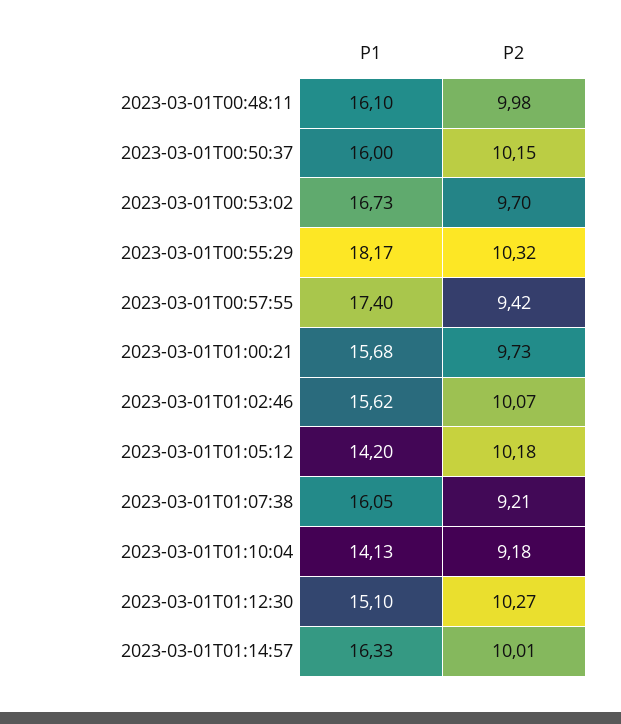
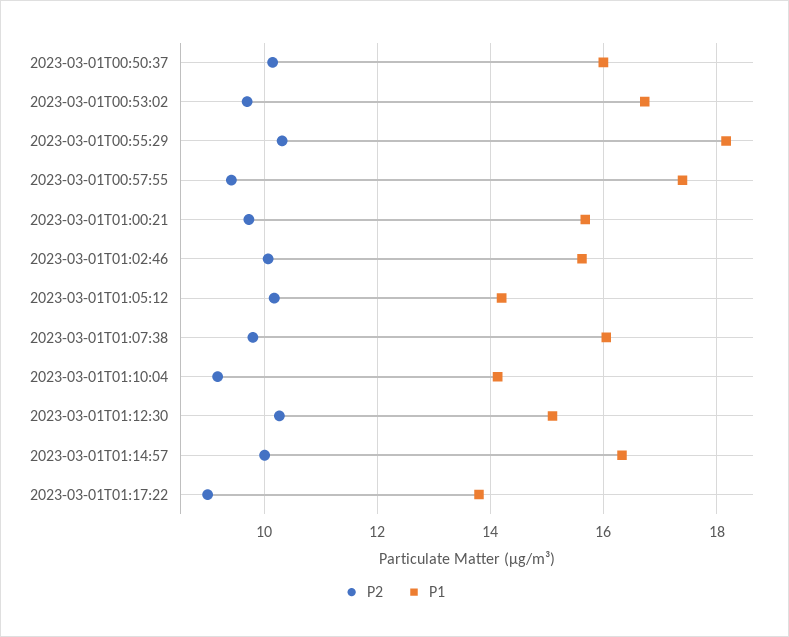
P1, 2023-03-01T00:48:11: 16.1 -> none
P2, 2023-03-01T00:48:11: 9.98 -> none
P2, 2023-03-01T01:07:38: 9.21 -> 9.8
P2, 2023-03-01T01:17:22: none -> 9
P1, 2023-03-01T01:17:22: none -> 13.8

